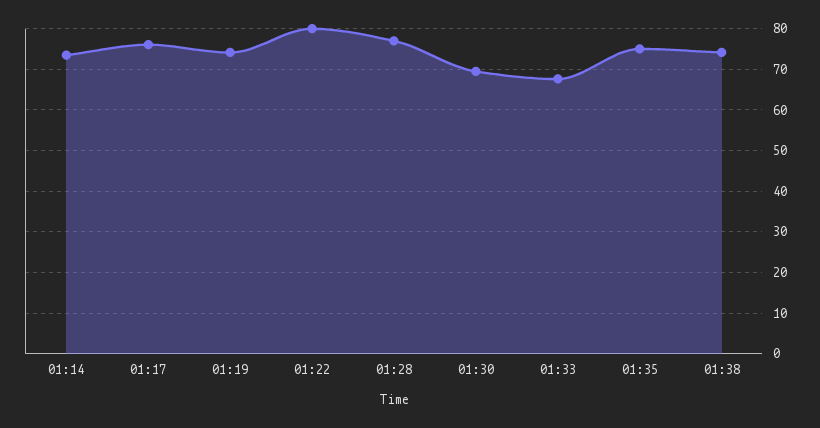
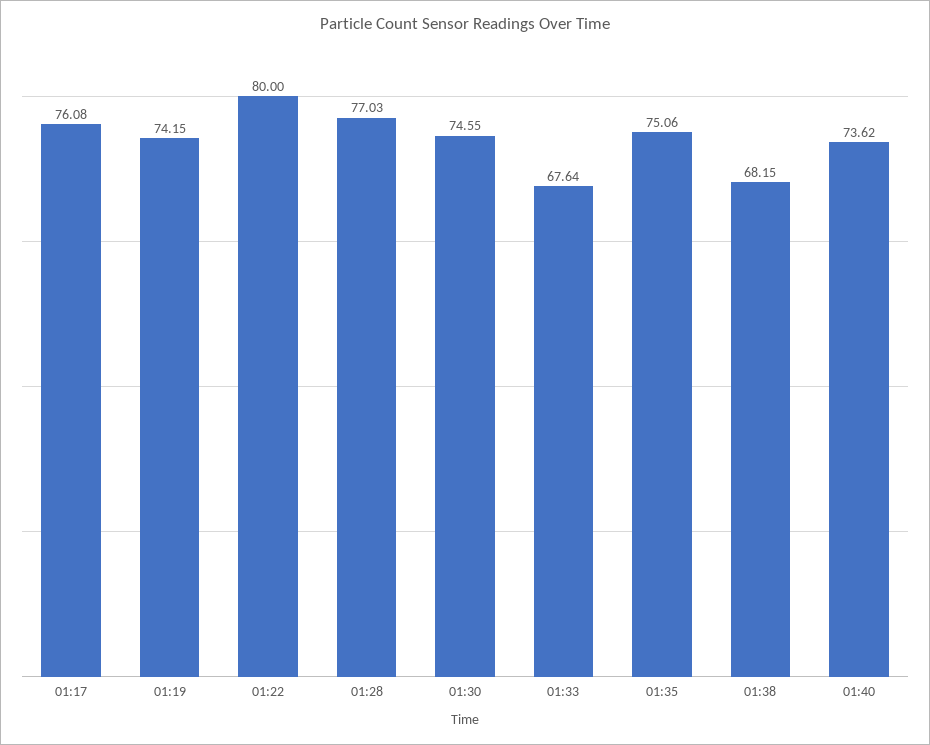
01:14: 74 -> none
01:30: 70 -> 74.55
01:38: 74 -> 68.15
01:40: none -> 73.62

